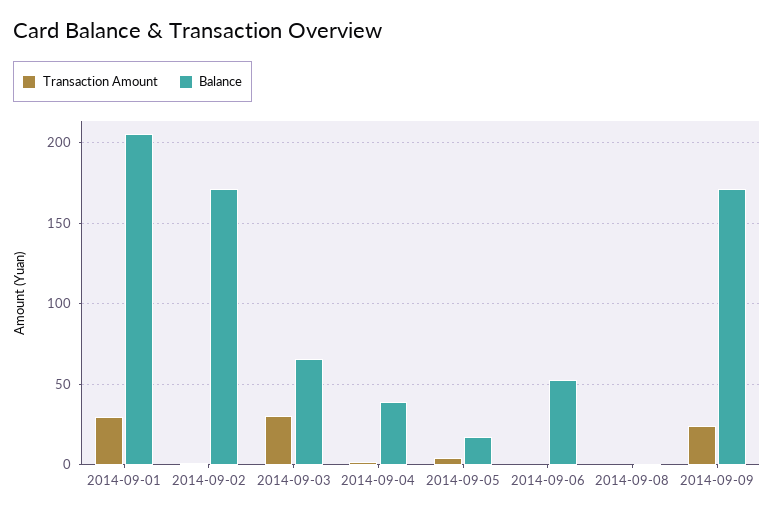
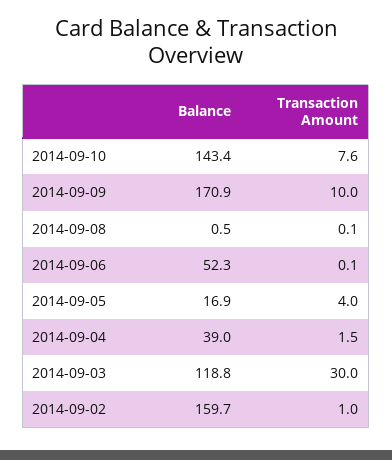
Transaction Amount, 2014-09-01: 30 -> none
Balance, 2014-09-01: 205 -> none
Balance, 2014-09-02: 170 -> 159.7
Balance, 2014-09-03: 65 -> 118.8
Transaction Amount, 2014-09-09: 25 -> 10
Balance, 2014-09-10: none -> 143.4
Transaction Amount, 2014-09-10: none -> 7.6

